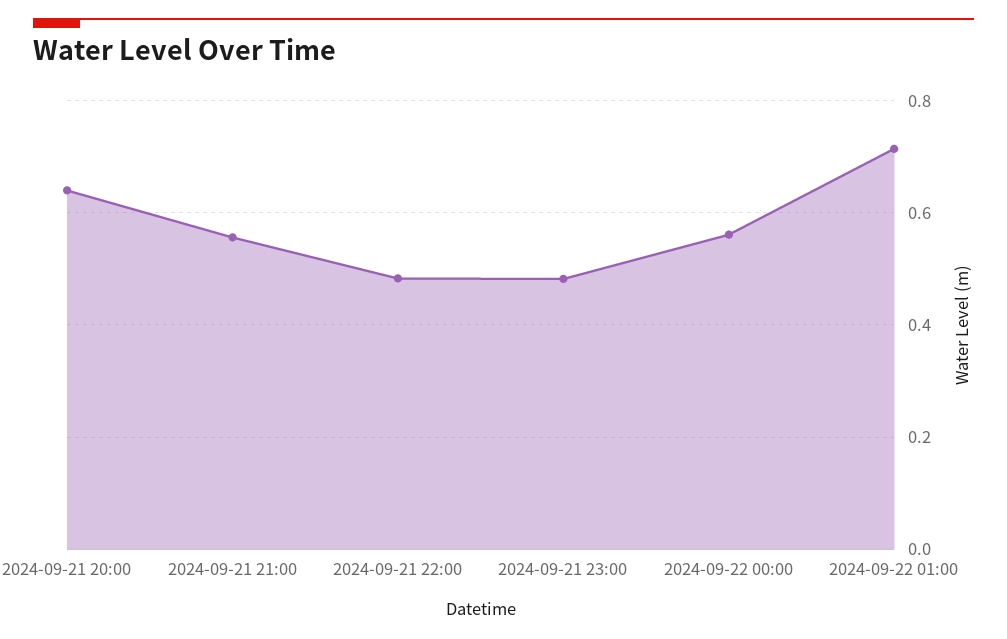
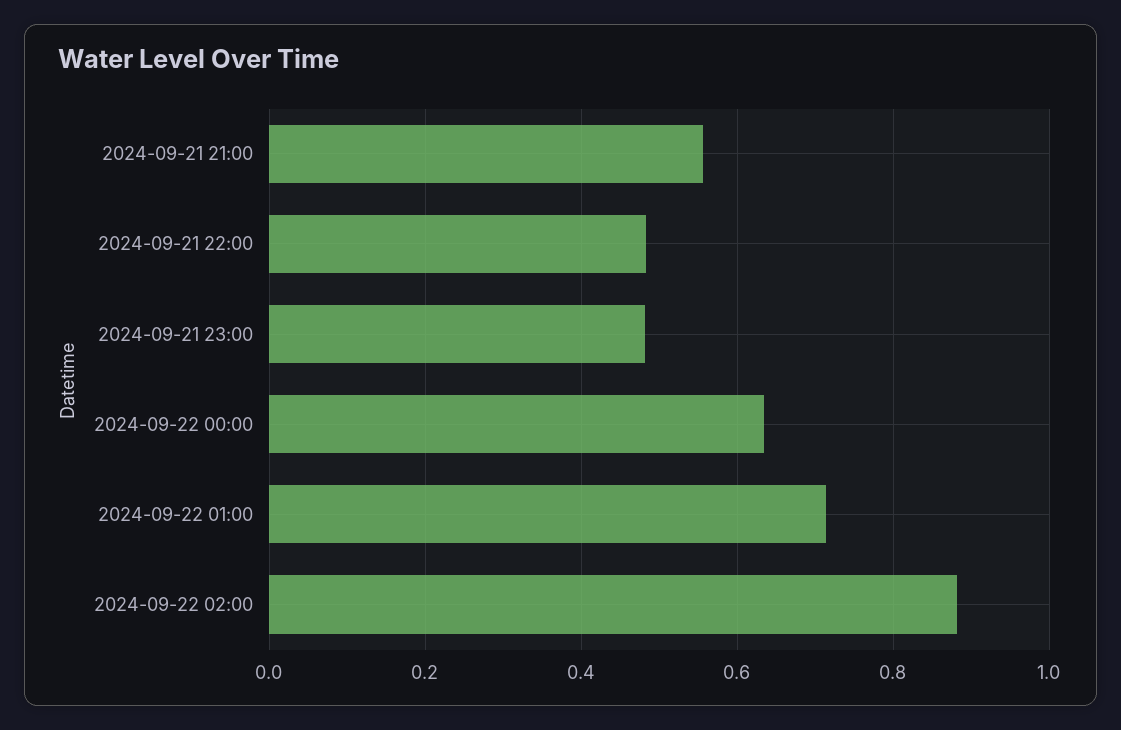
2024-09-21 20:00: 0.64 -> none
2024-09-22 00:00: 0.56 -> 0.64
2024-09-22 02:00: none -> 0.88

